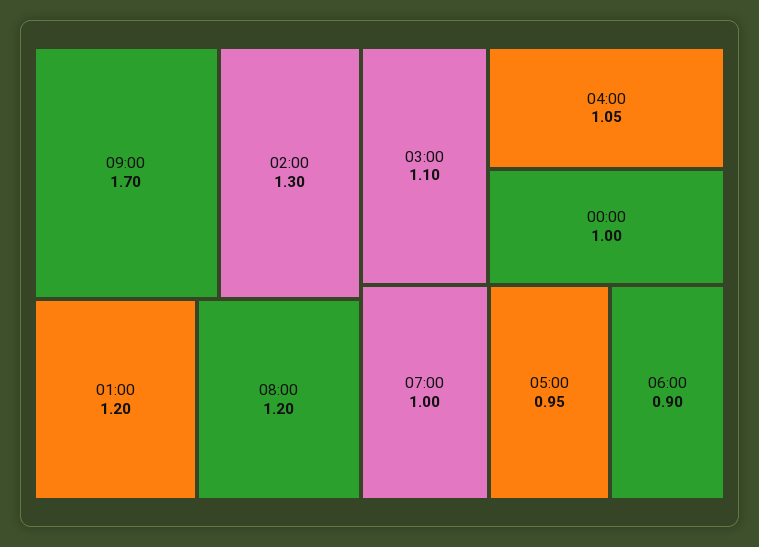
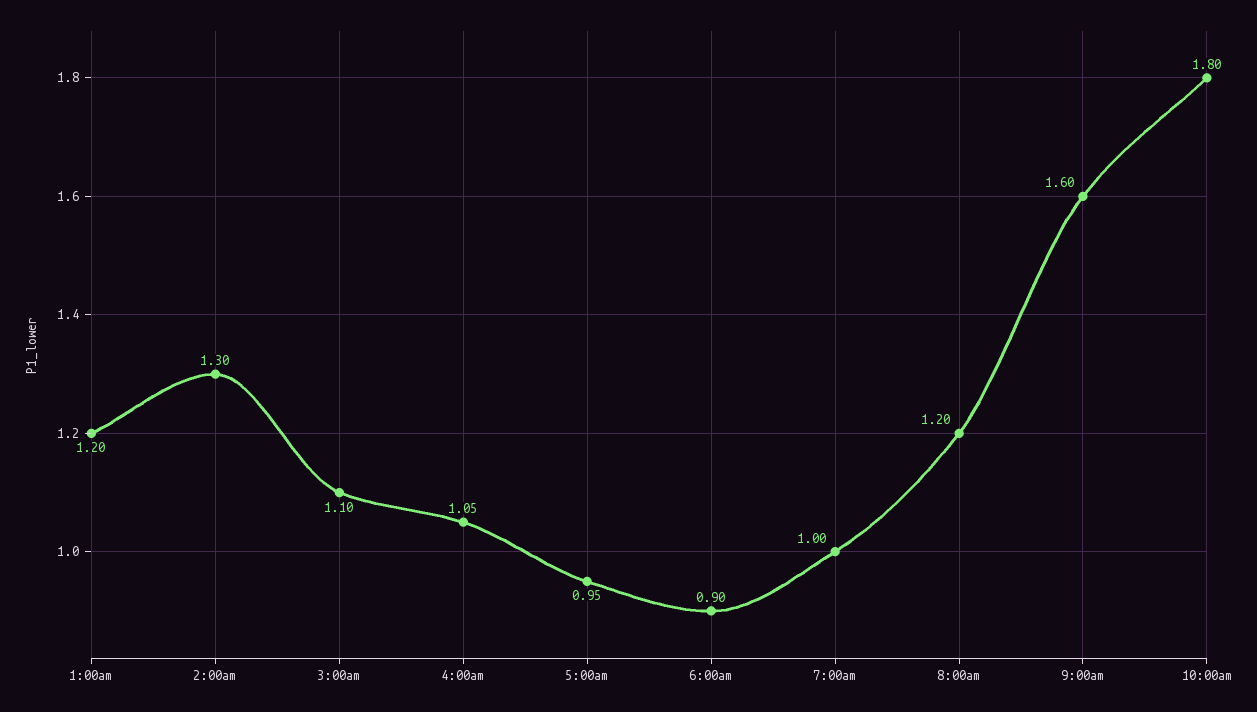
09:00: 1.7 -> 1.6
00:00: 1 -> none
10:00am: none -> 1.8

